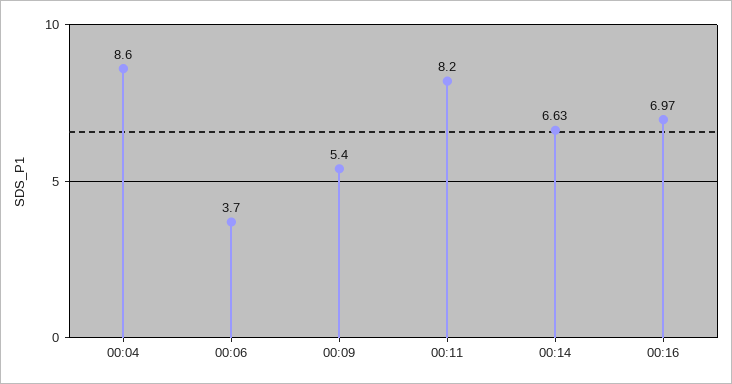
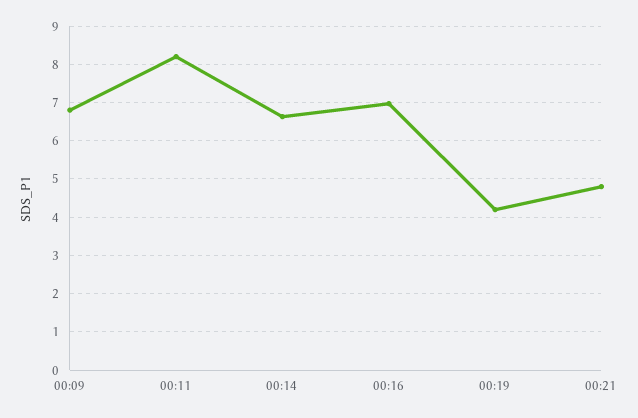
00:04: 8.6 -> none
00:06: 3.7 -> none
00:09: 5.4 -> 6.8
00:19: none -> 4.2
00:21: none -> 4.8

